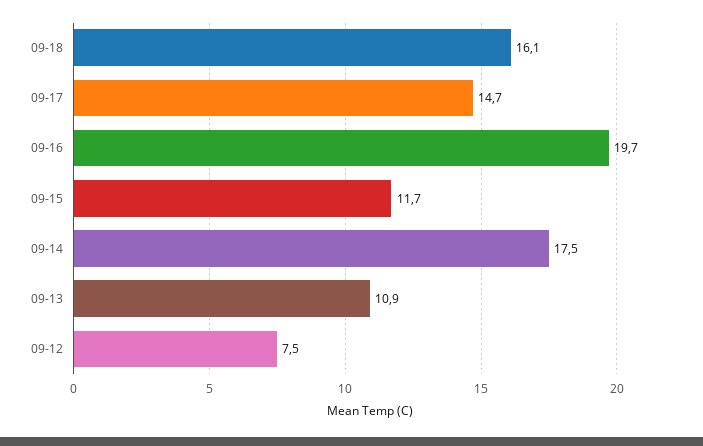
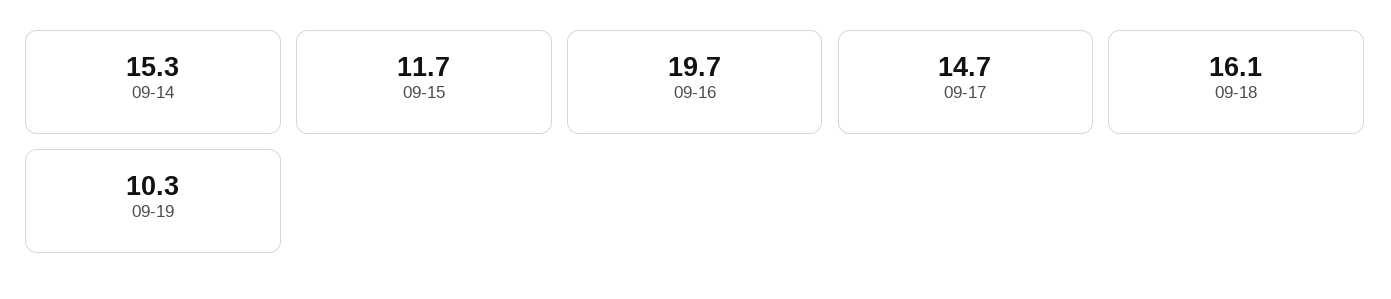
09-14: 17.5 -> 15.3
09-13: 10.9 -> none
09-12: 7.5 -> none
09-19: none -> 10.3

